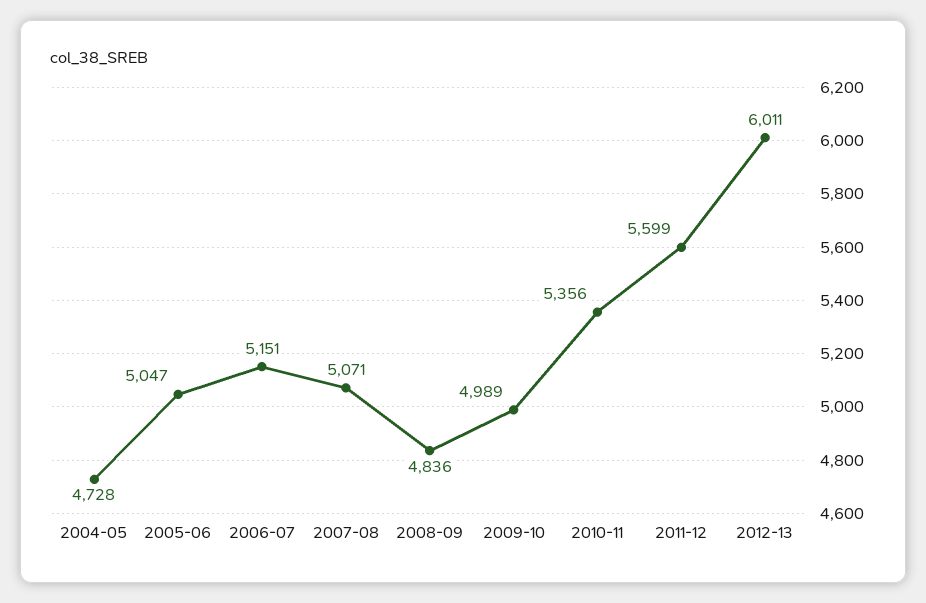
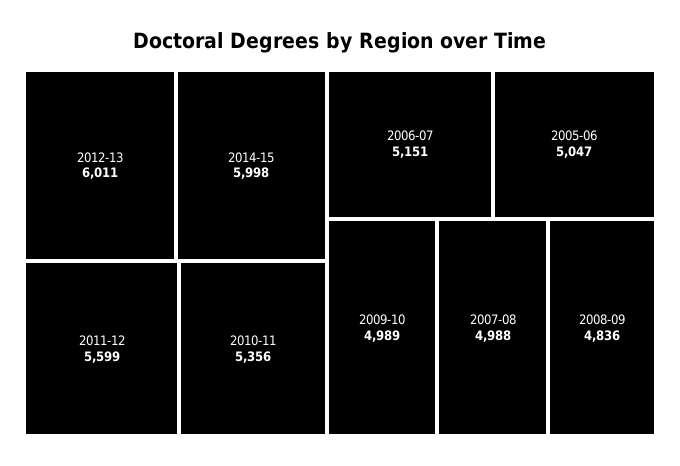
2004-05: 4728 -> none
2007-08: 5071 -> 4988
2014-15: none -> 5998

